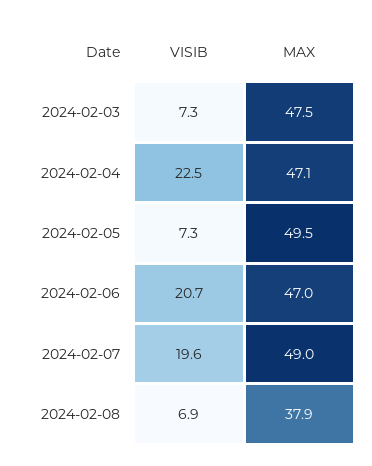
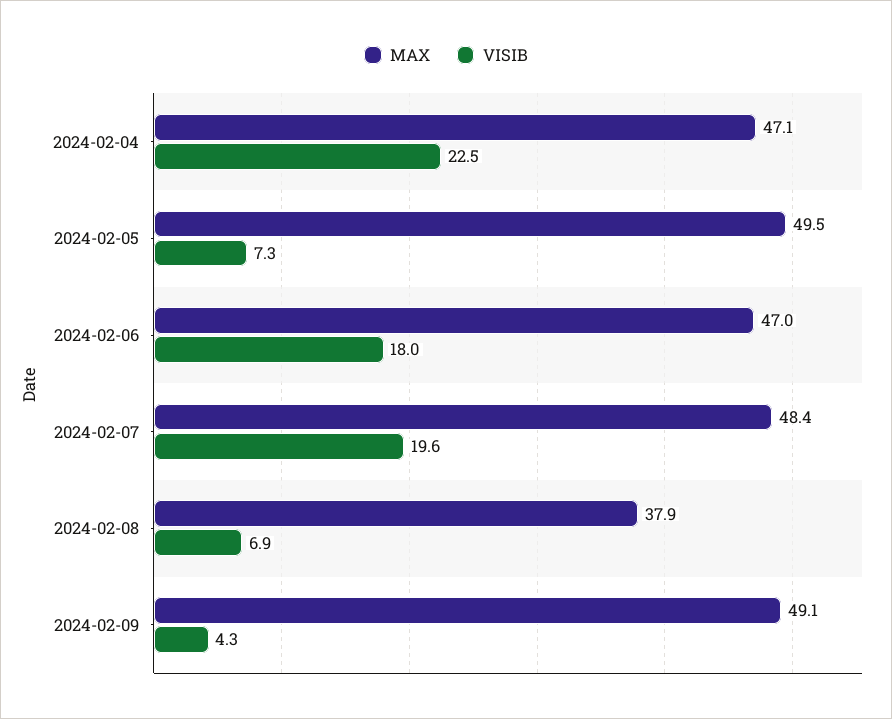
VISIB, 2024-02-03: 7.3 -> none
MAX, 2024-02-03: 47.5 -> none
VISIB, 2024-02-06: 20.7 -> 18
MAX, 2024-02-07: 49 -> 48.4
MAX, 2024-02-09: none -> 49.1
VISIB, 2024-02-09: none -> 4.3

